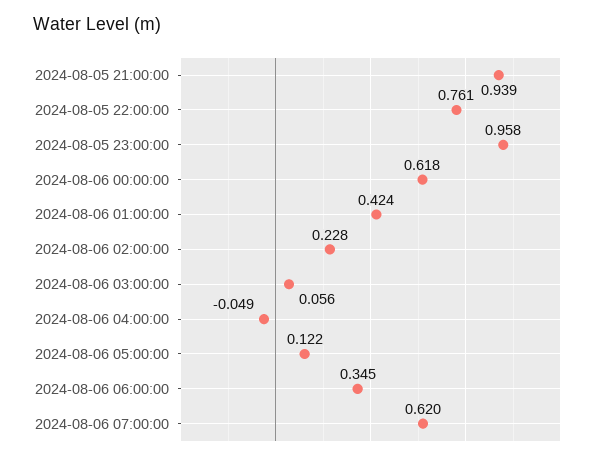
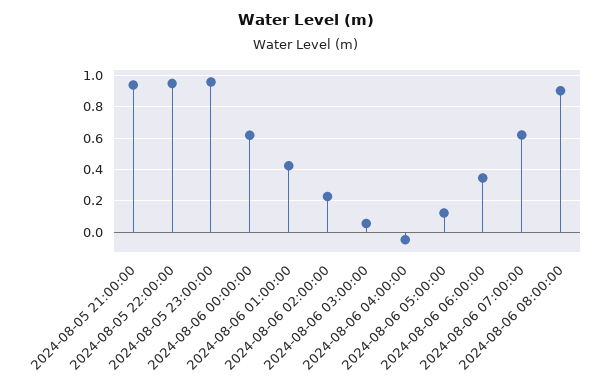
2024-08-05 22:00:00: 0.761 -> 0.95
2024-08-06 08:00:00: none -> 0.9

